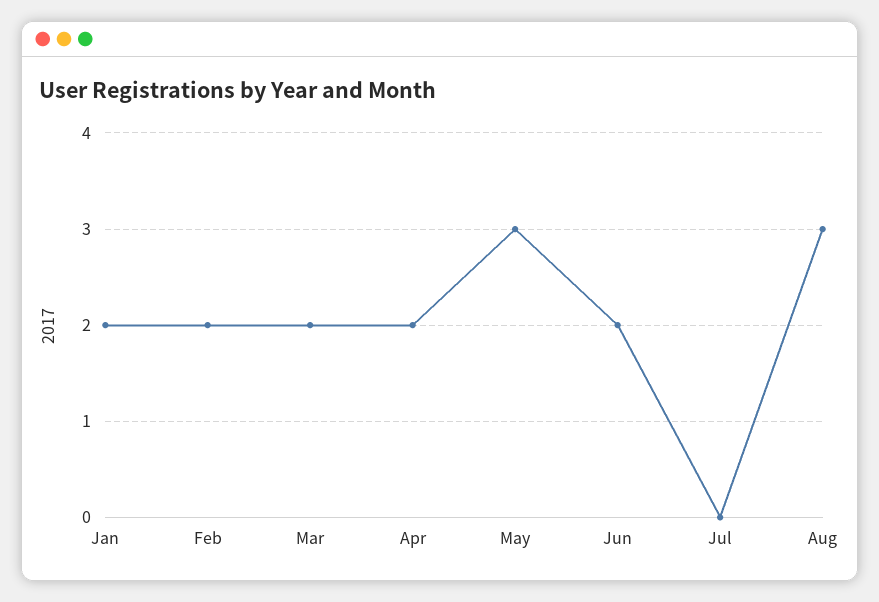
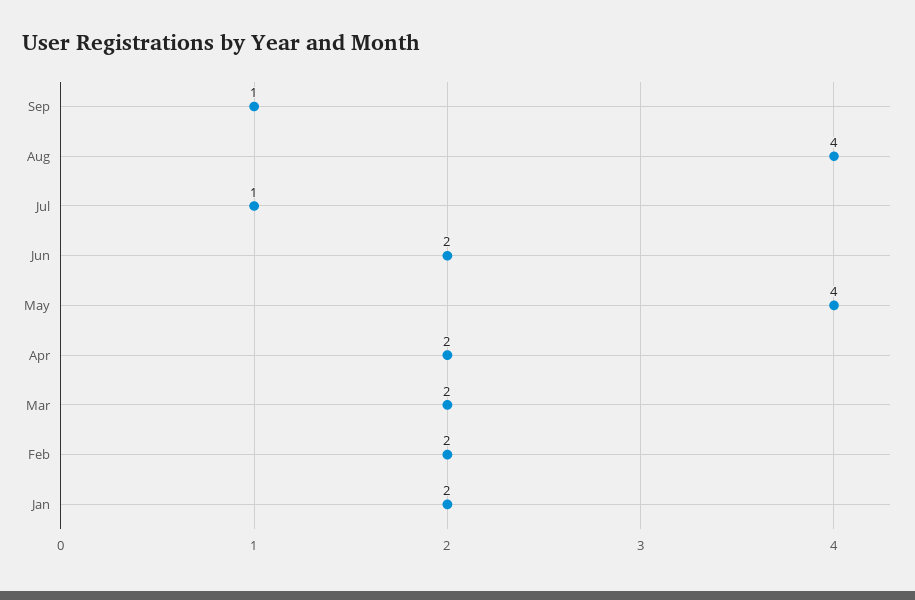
May: 3 -> 4
Jul: 0 -> 1
Aug: 3 -> 4
Sep: none -> 1

